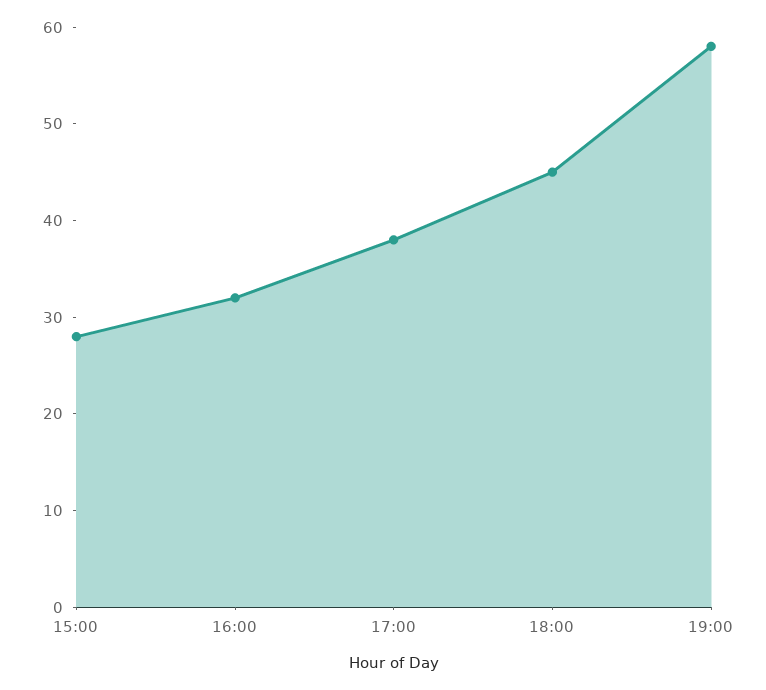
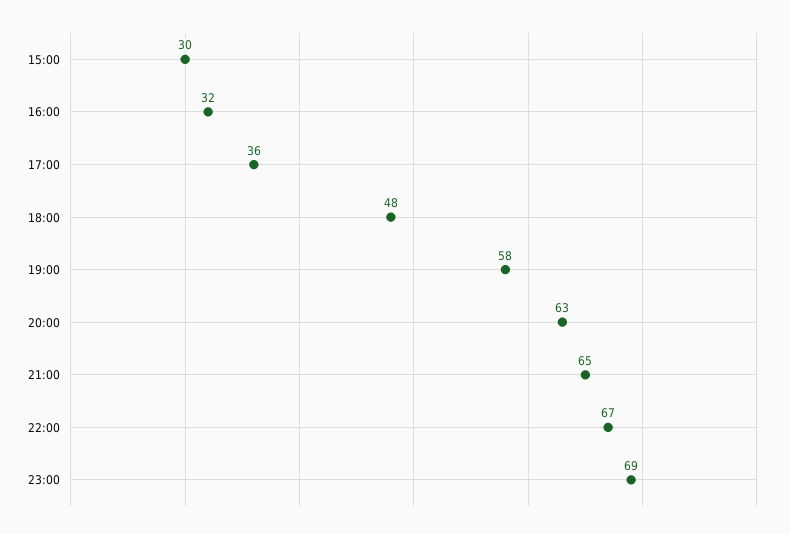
15:00: 28 -> 30
17:00: 38 -> 36
18:00: 45 -> 48
20:00: none -> 63
21:00: none -> 65
22:00: none -> 67
23:00: none -> 69

